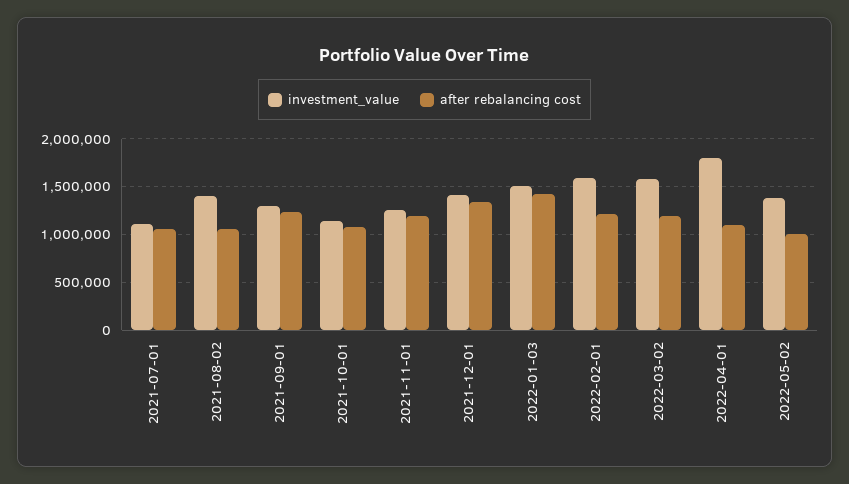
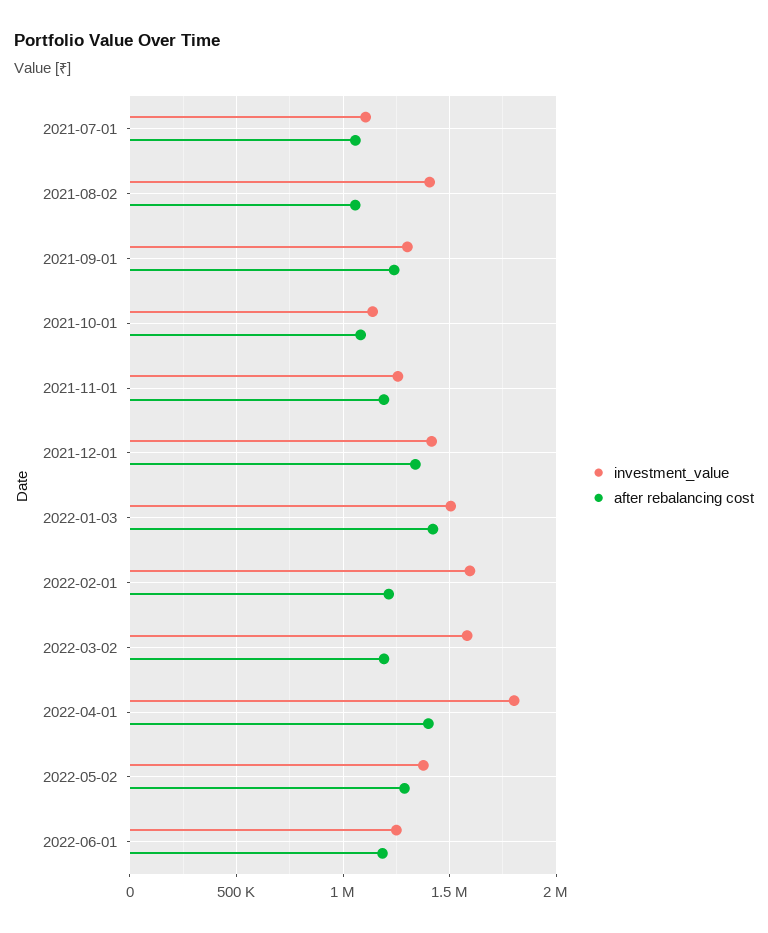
after rebalancing cost, 2022-04-01: 1100000 -> 1400000
after rebalancing cost, 2022-05-02: 1000000 -> 1300000
investment_value, 2022-06-01: none -> 1250000
after rebalancing cost, 2022-06-01: none -> 1200000

